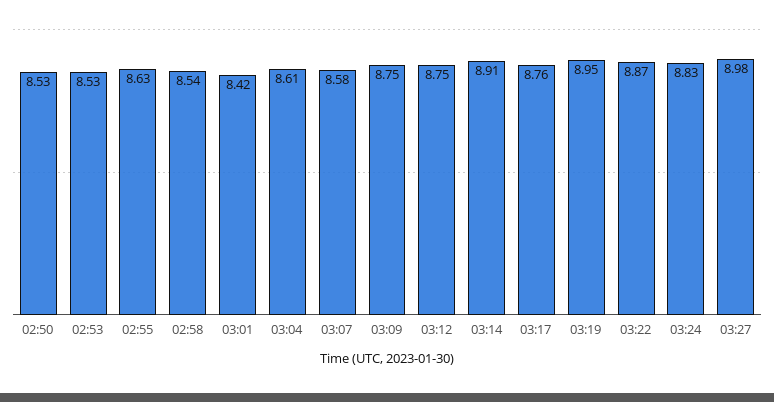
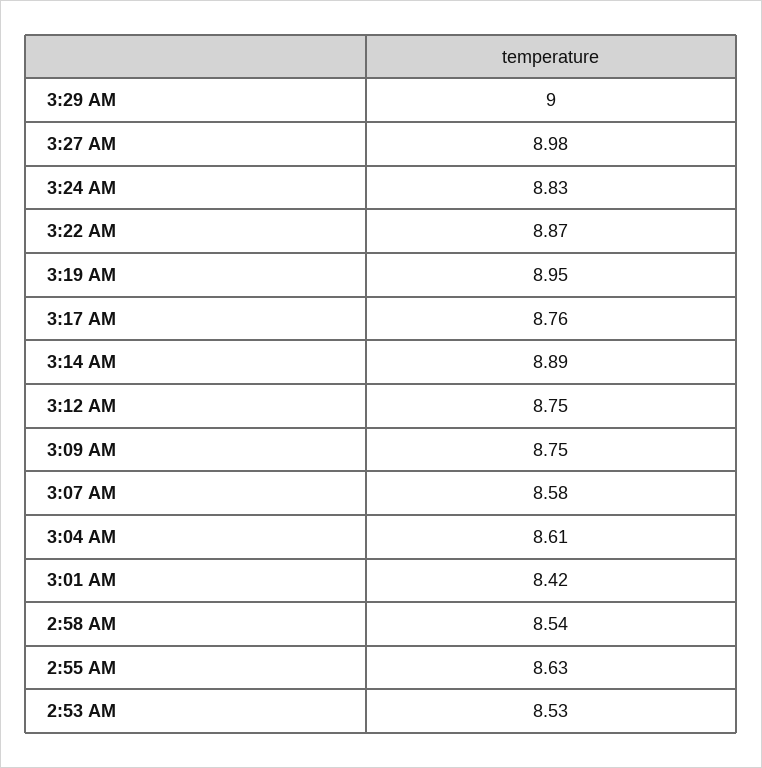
02:50: 8.53 -> none
03:14: 8.91 -> 8.89
3:29 AM: none -> 9

